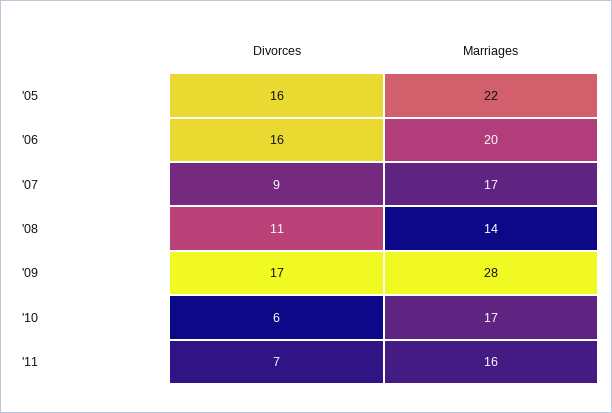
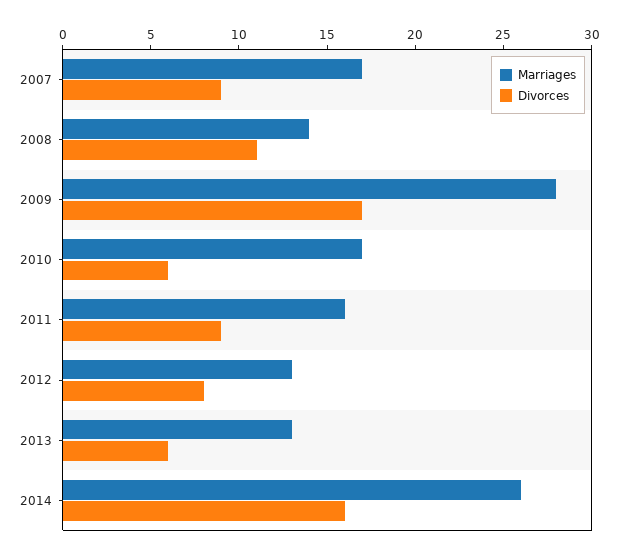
Divorces, '05: 16 -> none
Marriages, '05: 22 -> none
Divorces, '06: 16 -> none
Marriages, '06: 20 -> none
Divorces, '11: 7 -> 9
Marriages, 2012: none -> 13
Divorces, 2012: none -> 8
Marriages, 2013: none -> 13
Divorces, 2013: none -> 6
Marriages, 2014: none -> 26
Divorces, 2014: none -> 16

